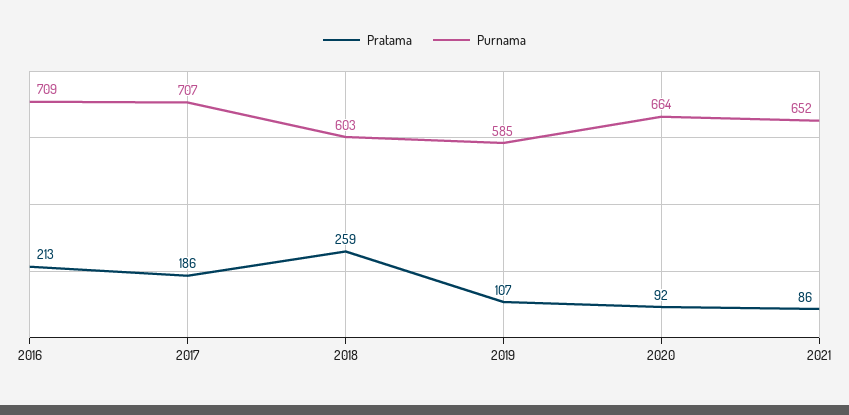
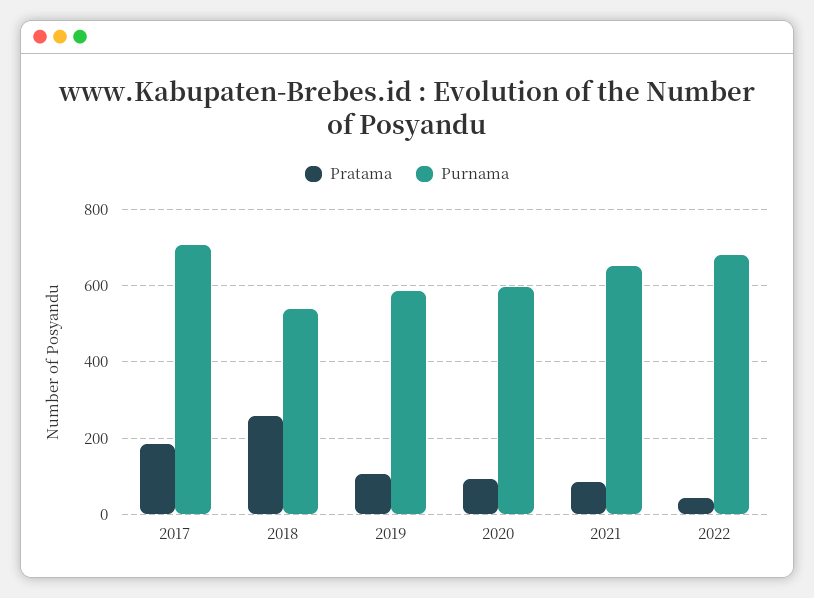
Pratama, 2016: 213 -> none
Purnama, 2016: 709 -> none
Purnama, 2018: 603 -> 540
Purnama, 2020: 664 -> 600
Pratama, 2022: none -> 40
Purnama, 2022: none -> 680

